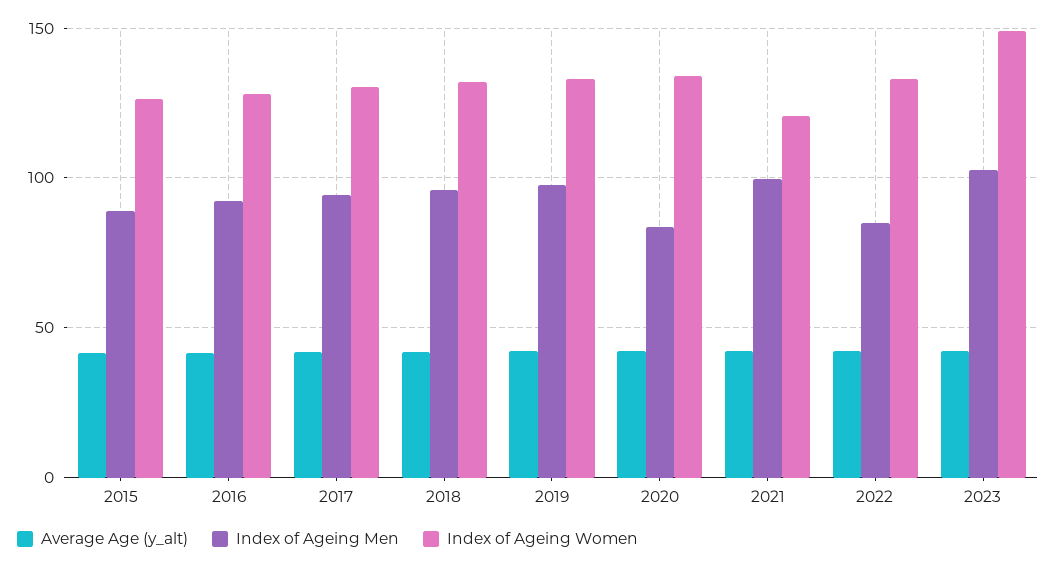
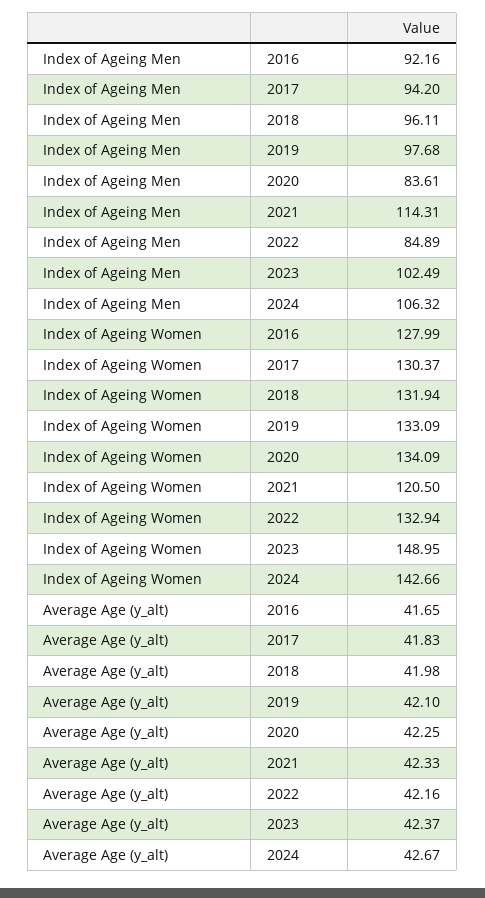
Average Age (y_alt), 2015: 40 -> none
Index of Ageing Men, 2015: 90 -> none
Index of Ageing Women, 2015: 125 -> none
Index of Ageing Men, 2021: 100 -> 114.31
Index of Ageing Men, 2024: none -> 106.32
Index of Ageing Women, 2024: none -> 142.66
Average Age (y_alt), 2024: none -> 42.67

